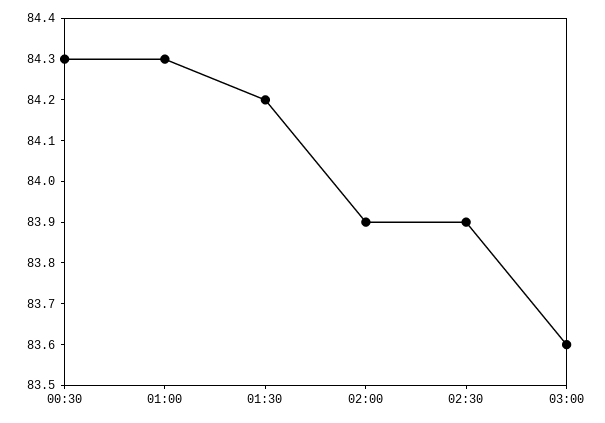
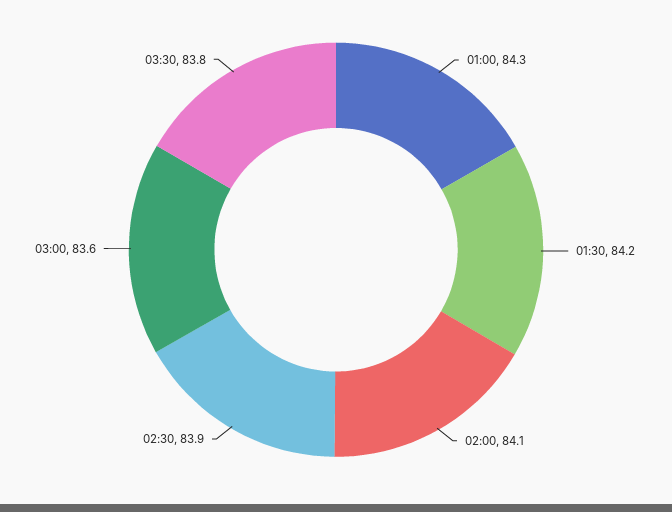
00:30: 84.3 -> none
02:00: 83.9 -> 84.1
03:30: none -> 83.8

